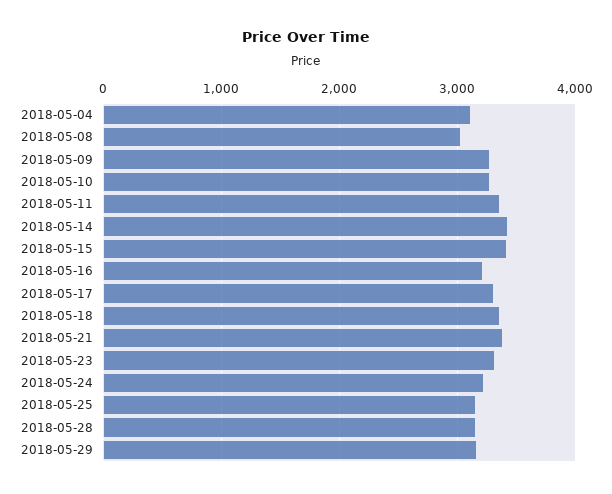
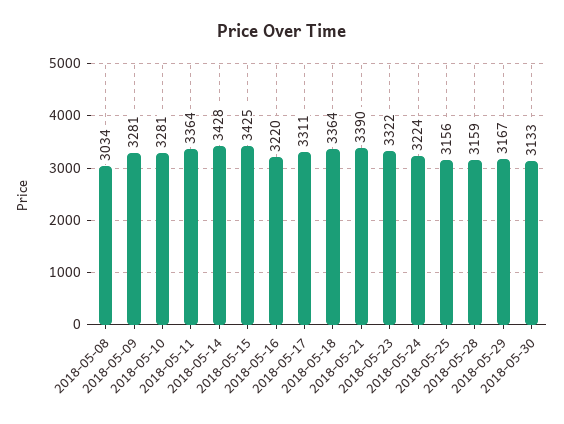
2018-05-04: 3100 -> none
2018-05-30: none -> 3133

